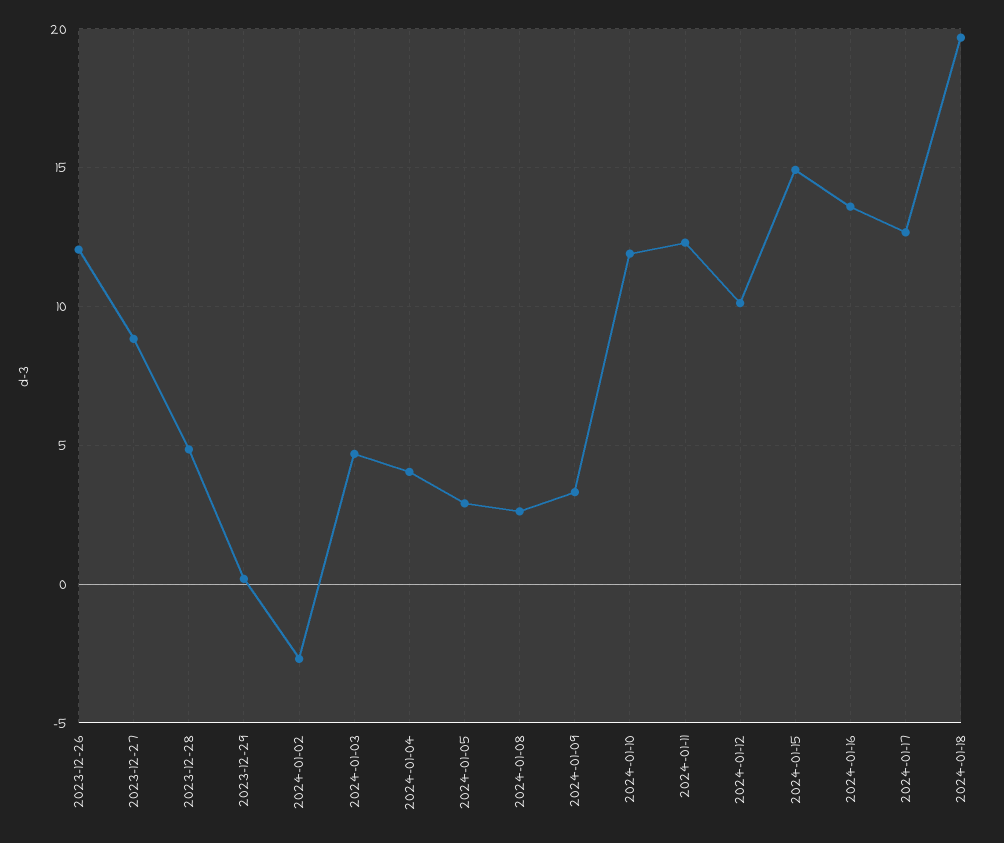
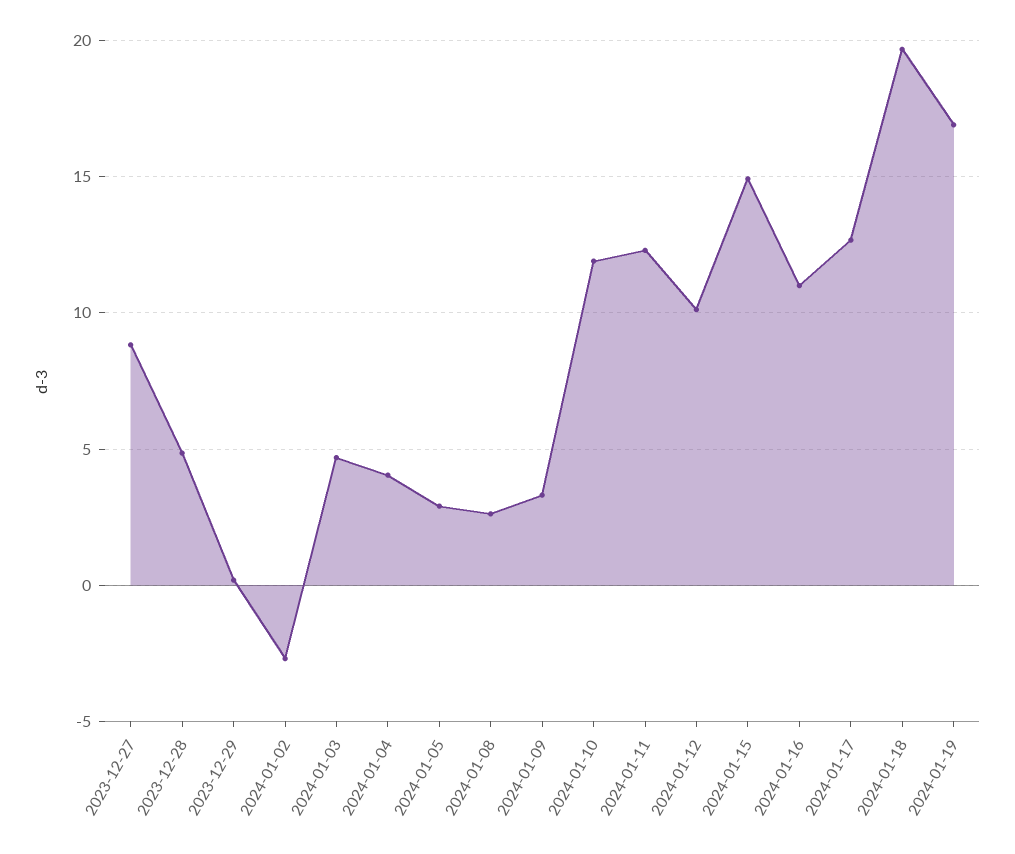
2023-12-26: 12 -> none
2024-01-16: 13.5 -> 11
2024-01-19: none -> 17

